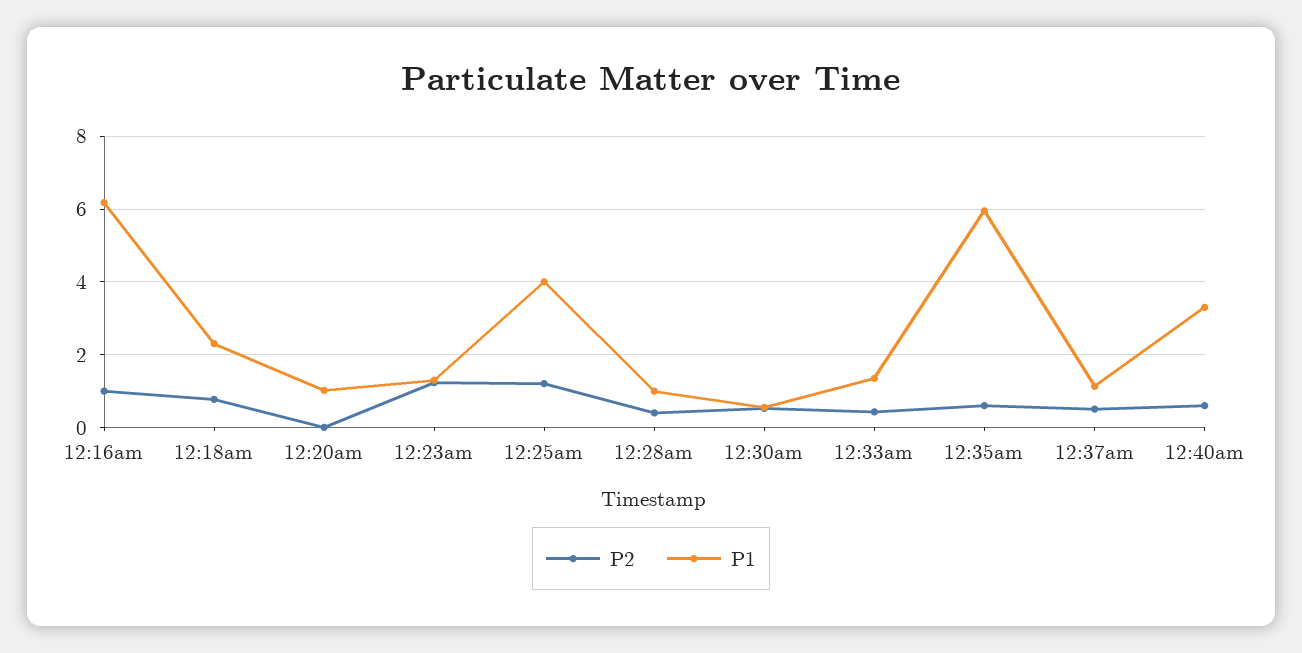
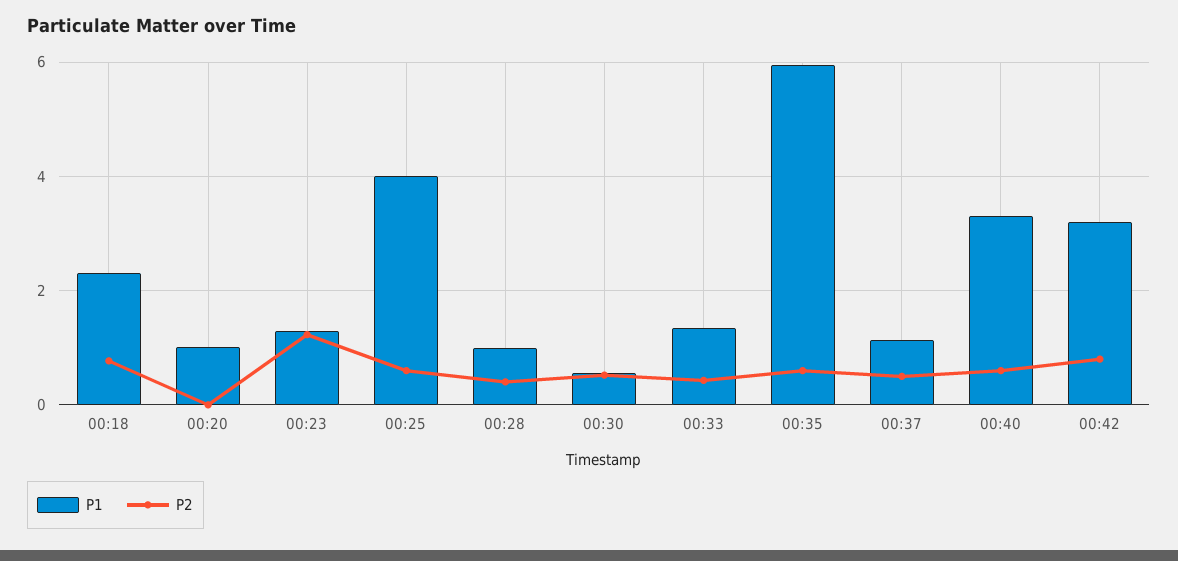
P2, 12:16am: 1 -> none
P1, 12:16am: 6.2 -> none
P2, 12:25am: 1.2 -> 0.6
P1, 00:42: none -> 3.2
P2, 00:42: none -> 0.8

